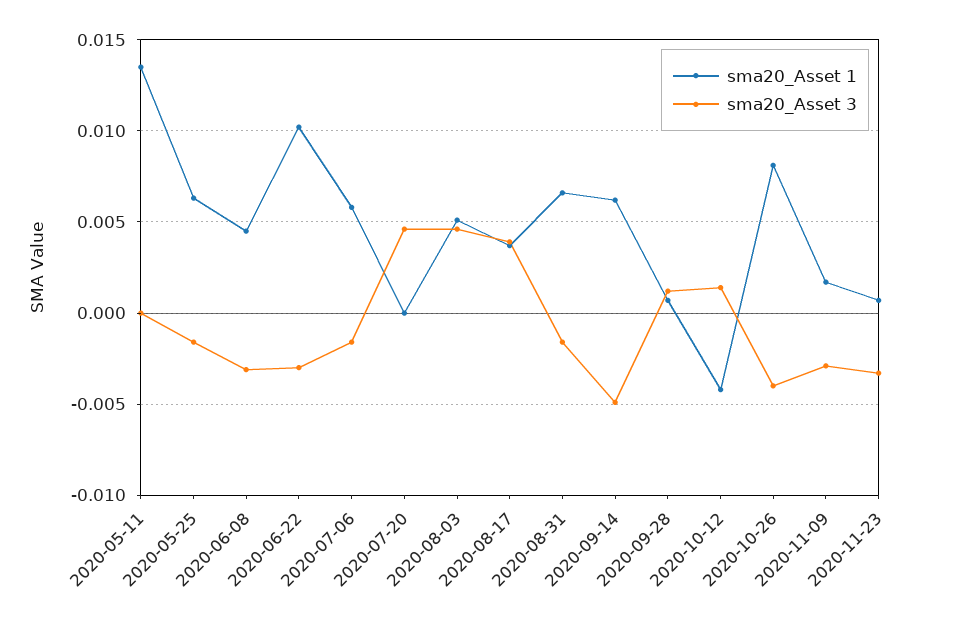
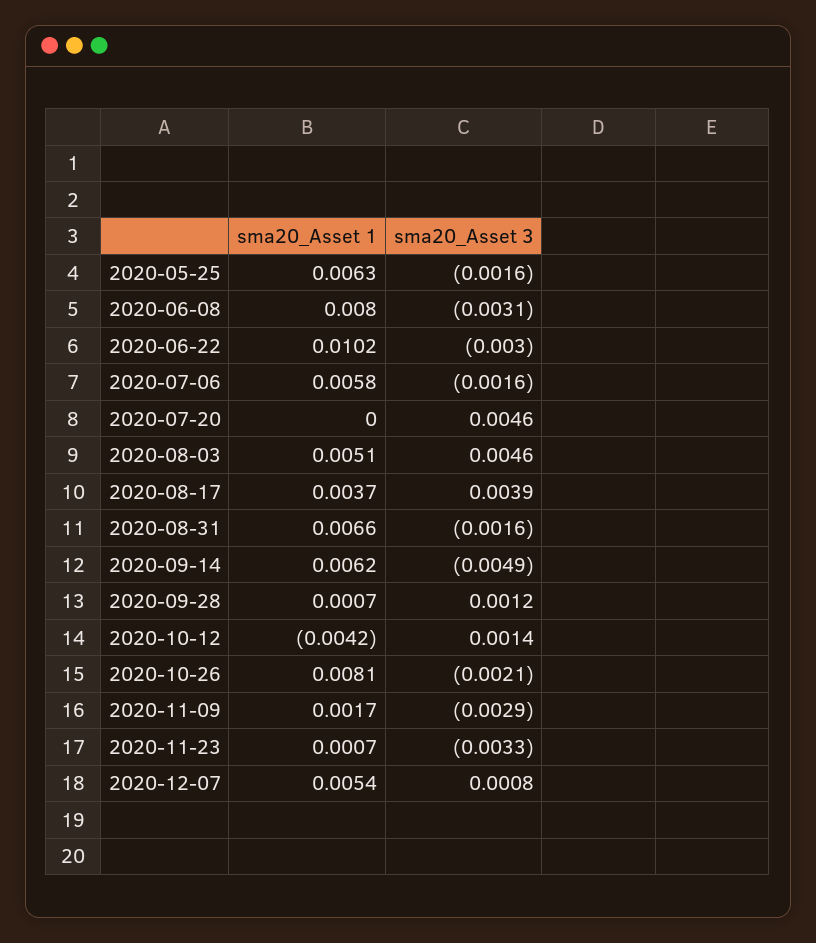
sma20_Asset 1, 2020-05-11: 0.0135 -> none
sma20_Asset 3, 2020-05-11: 0 -> none
sma20_Asset 1, 2020-06-08: 0.0045 -> 0.008
sma20_Asset 3, 2020-10-26: -0.004 -> -0.0021
sma20_Asset 1, 2020-12-07: none -> 0.0054
sma20_Asset 3, 2020-12-07: none -> 0.0008

